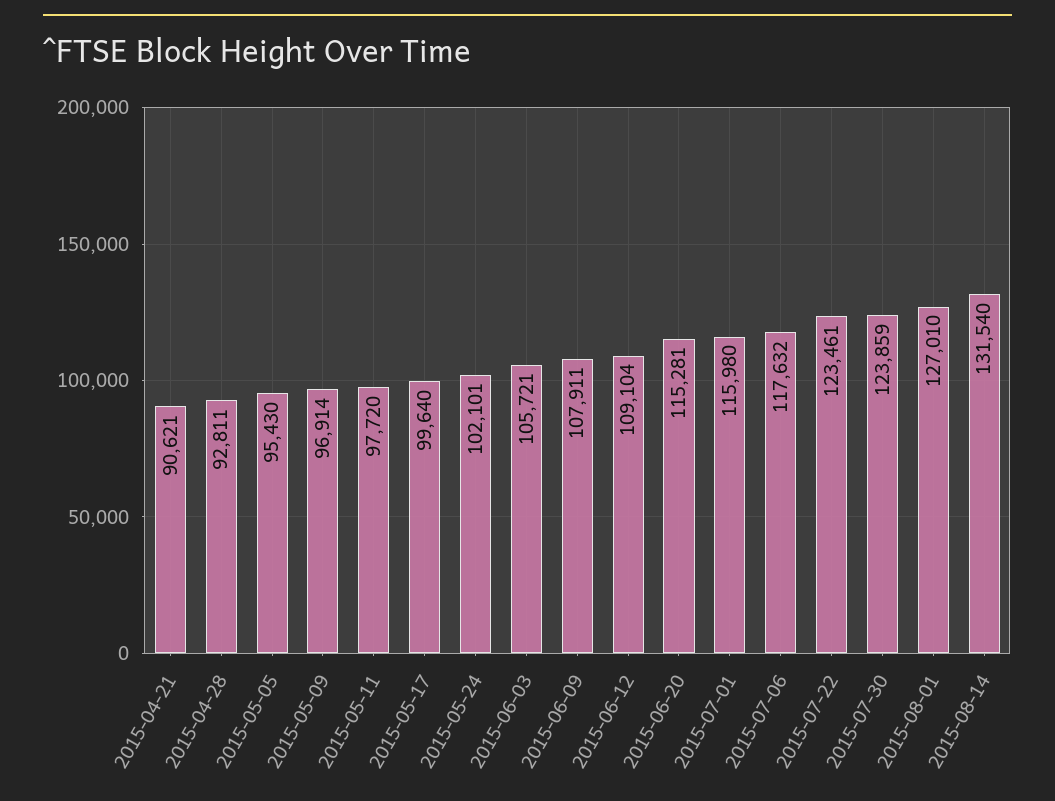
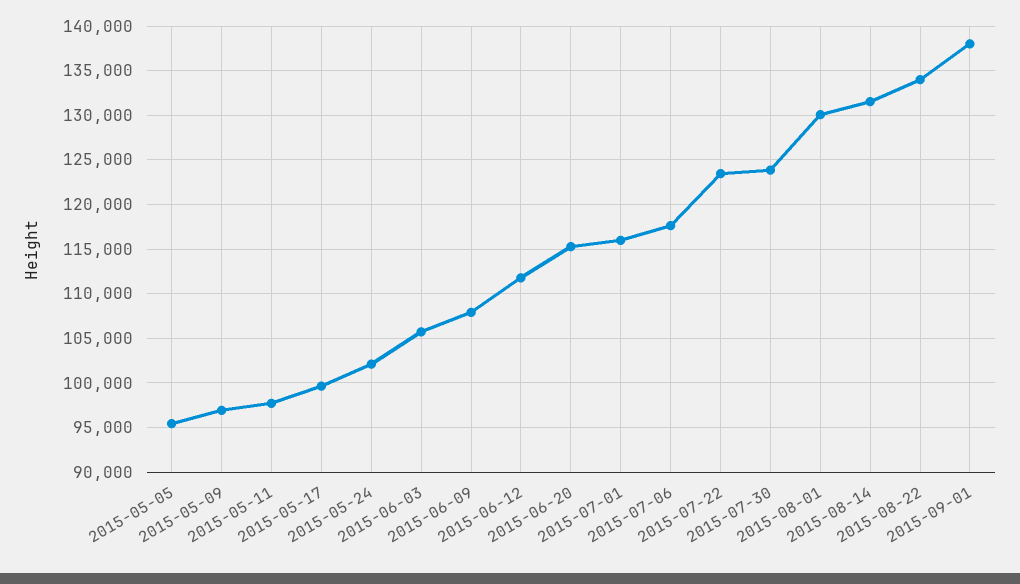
2015-04-21: 90621 -> none
2015-04-28: 92811 -> none
2015-06-12: 109104 -> 112000
2015-08-01: 127010 -> 130000
2015-08-22: none -> 134000
2015-09-01: none -> 138000

